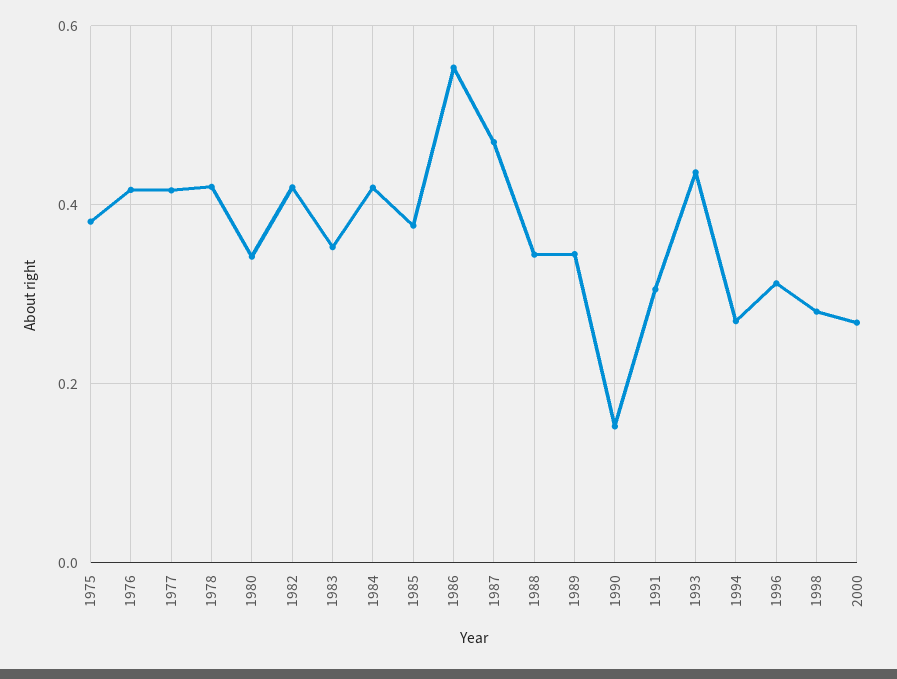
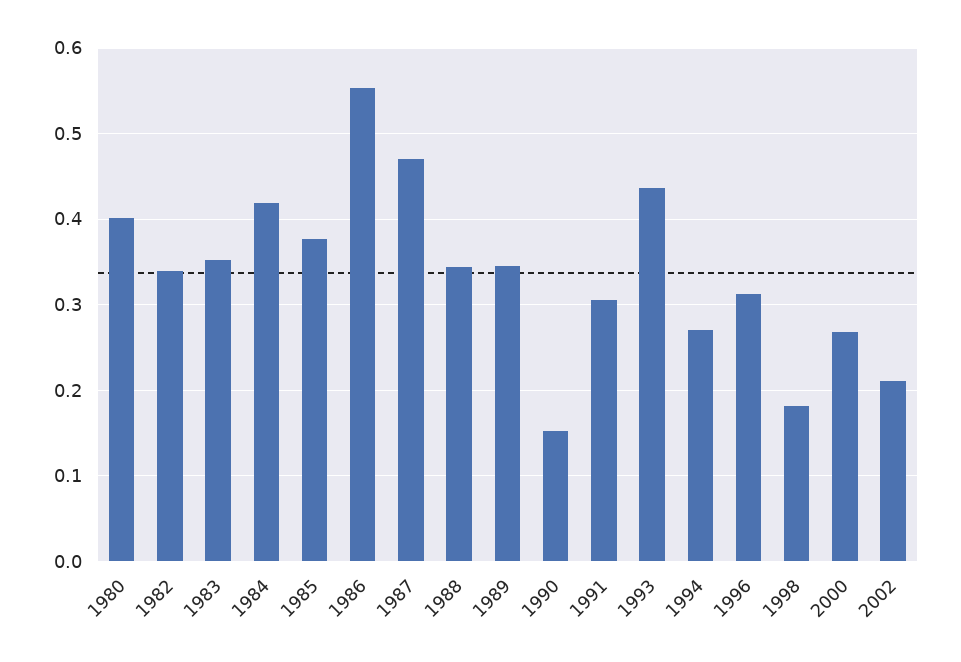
1975: 0.38 -> none
1976: 0.42 -> none
1977: 0.42 -> none
1978: 0.42 -> none
1980: 0.34 -> 0.4
1982: 0.42 -> 0.34
1998: 0.28 -> 0.18
2002: none -> 0.21

